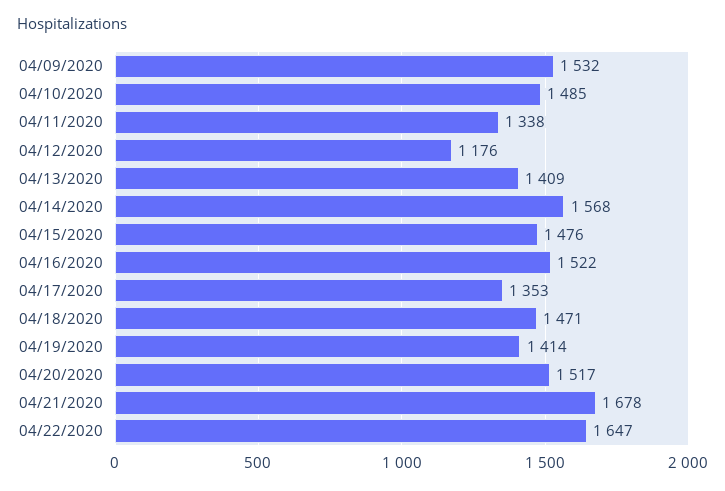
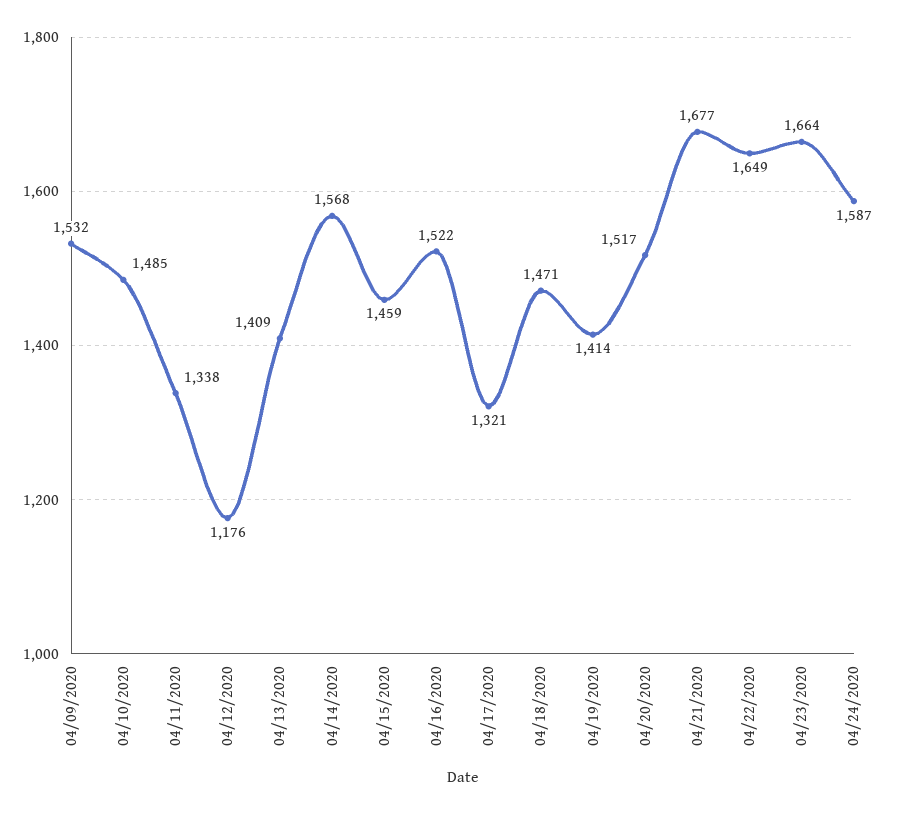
04/15/2020: 1476 -> 1459
04/17/2020: 1353 -> 1321
04/21/2020: 1678 -> 1677
04/22/2020: 1647 -> 1649
04/23/2020: none -> 1664
04/24/2020: none -> 1587

